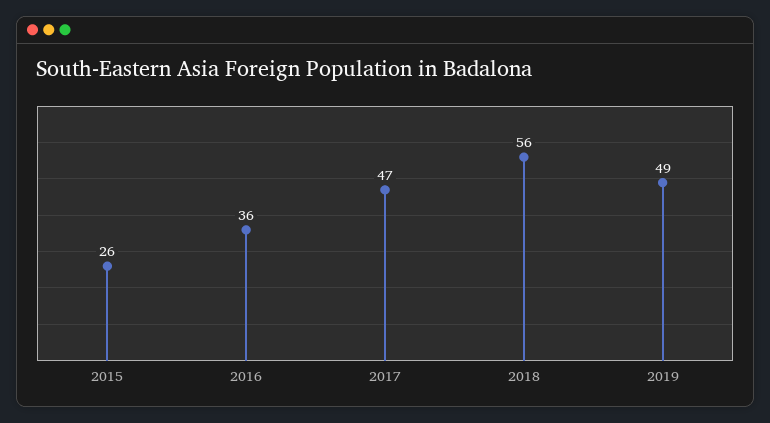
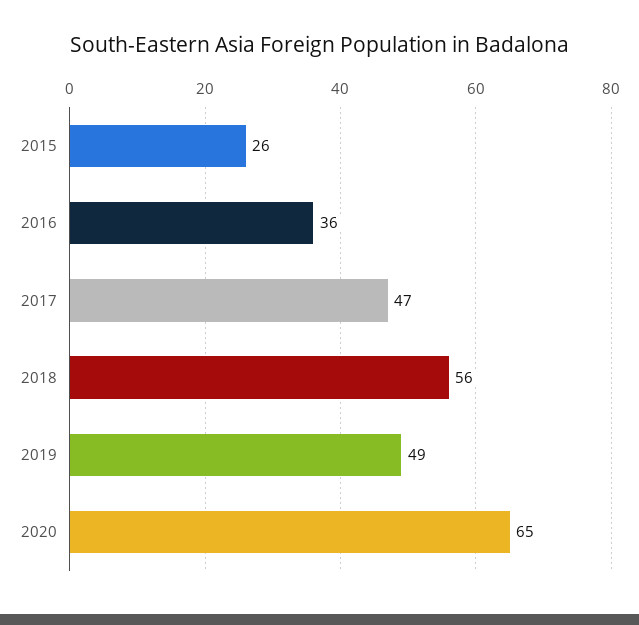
2020: none -> 65

